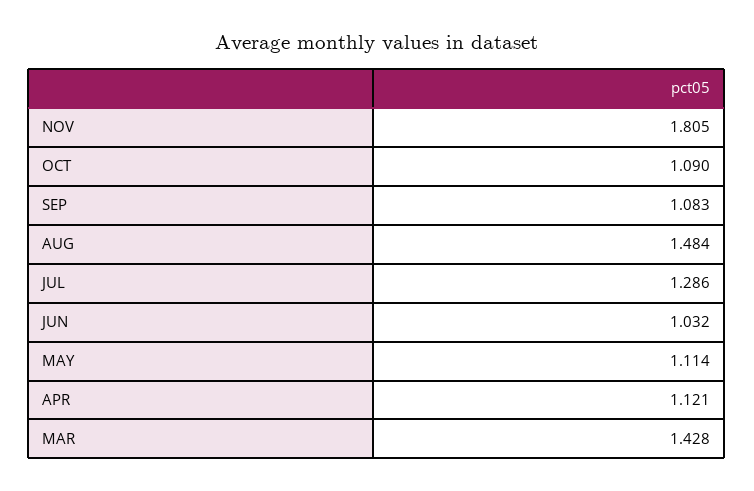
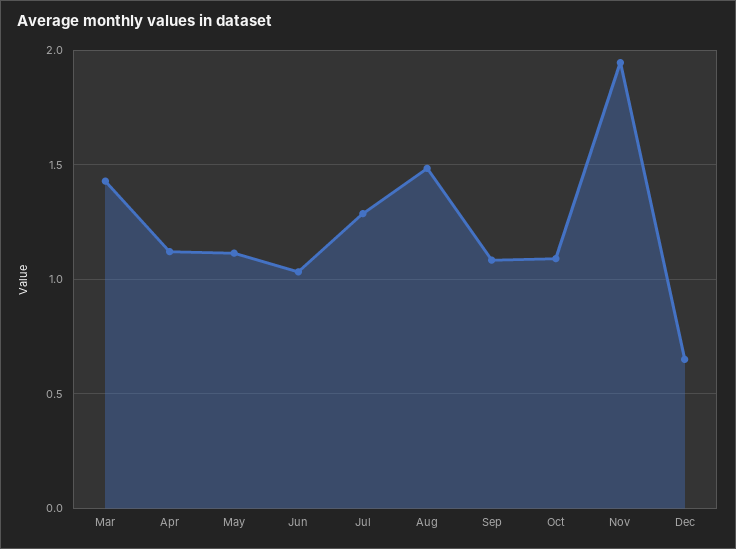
NOV: 1.805 -> 1.95
Dec: none -> 0.65

